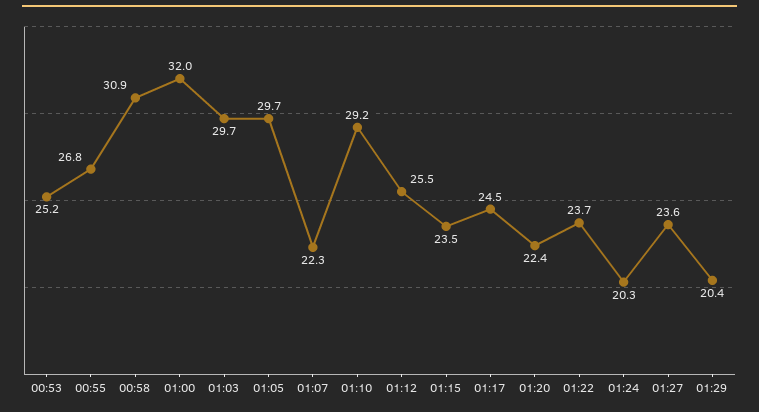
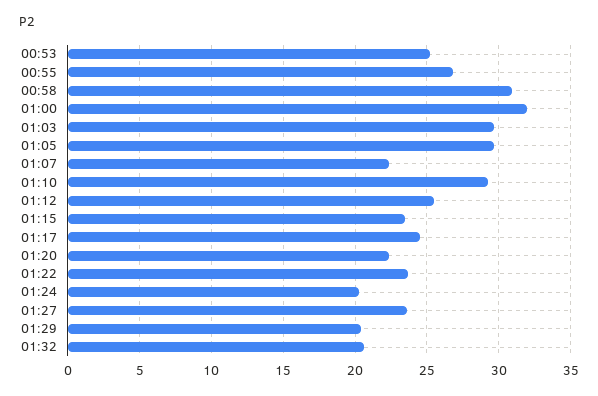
01:32: none -> 20.5

